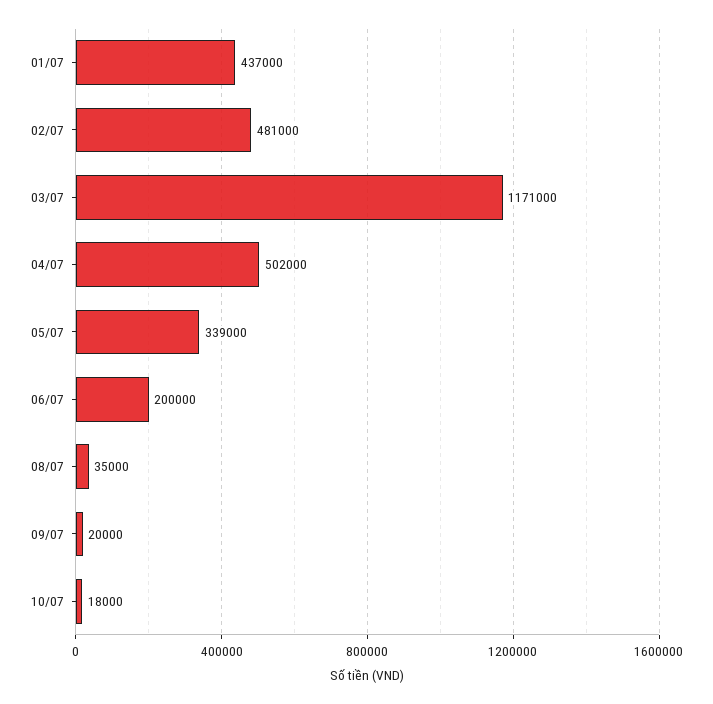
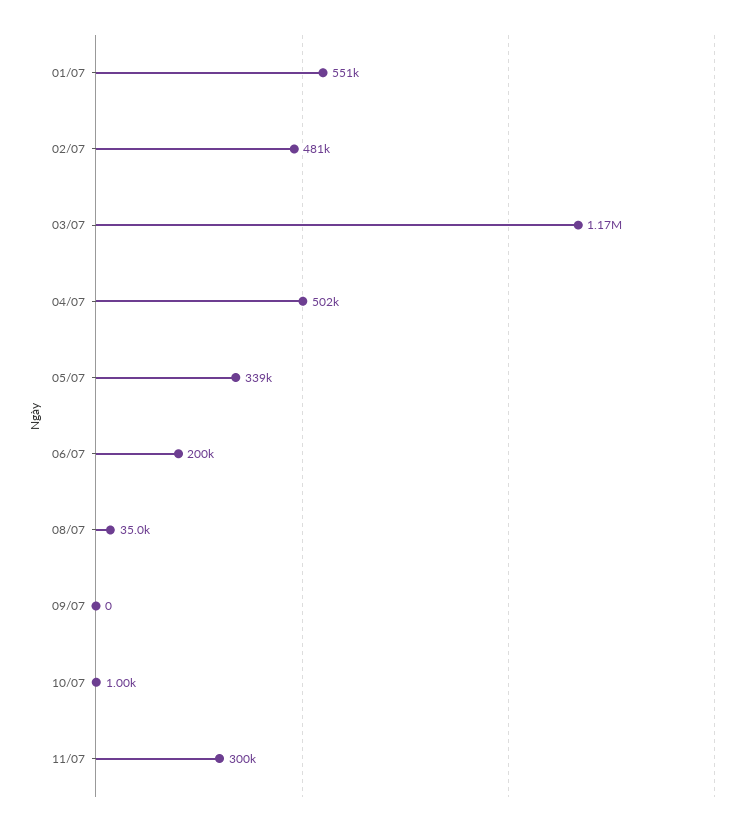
01/07: 437000 -> 551000
09/07: 20000 -> 0
10/07: 18000 -> 1000
11/07: none -> 300000

